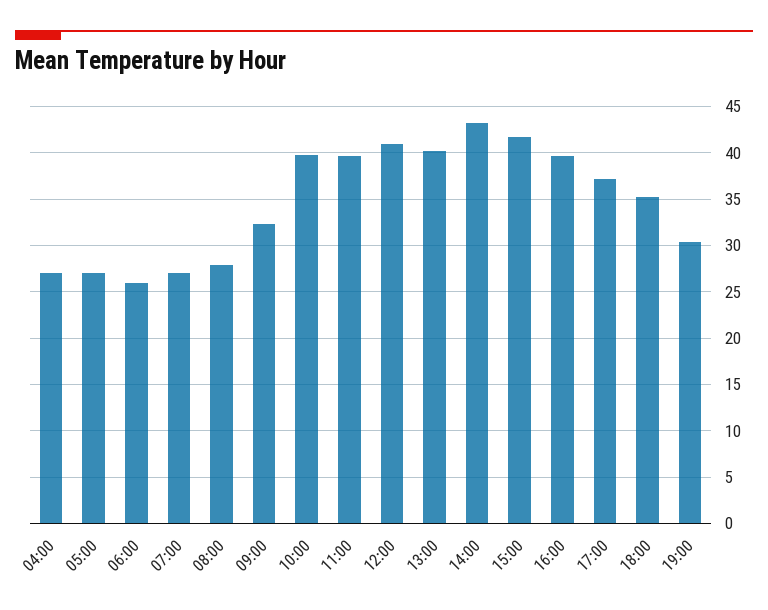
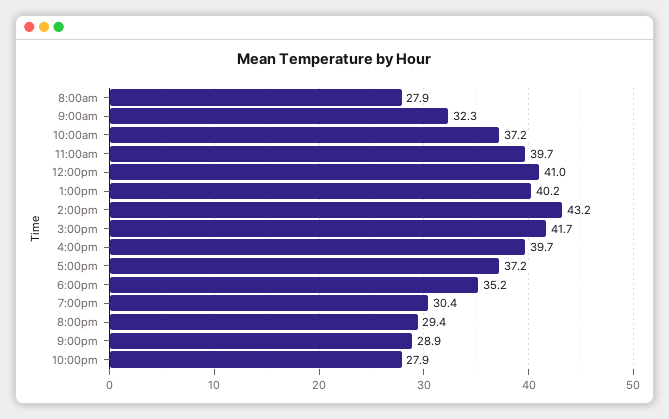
04:00: 27 -> none
05:00: 27 -> none
06:00: 26 -> none
07:00: 27 -> none
10:00: 40 -> 37.2
8:00pm: none -> 29.4
9:00pm: none -> 28.9
10:00pm: none -> 27.9

